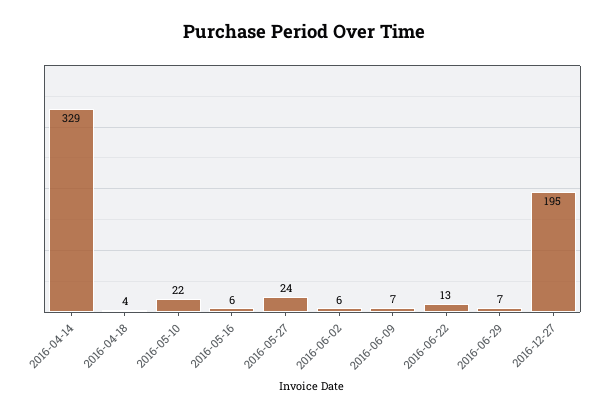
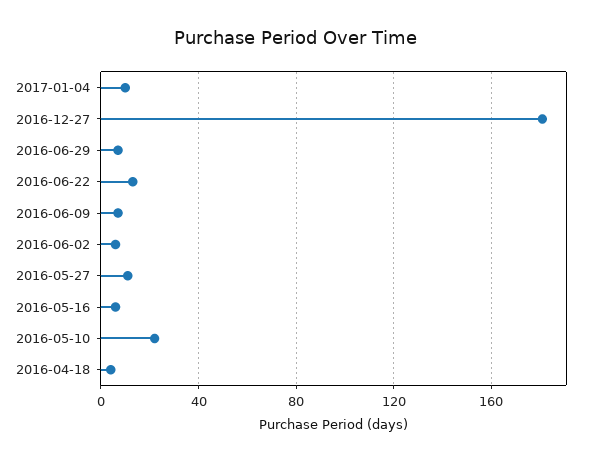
2016-04-14: 329 -> none
2016-05-27: 24 -> 10
2016-12-27: 195 -> 180
2017-01-04: none -> 10

